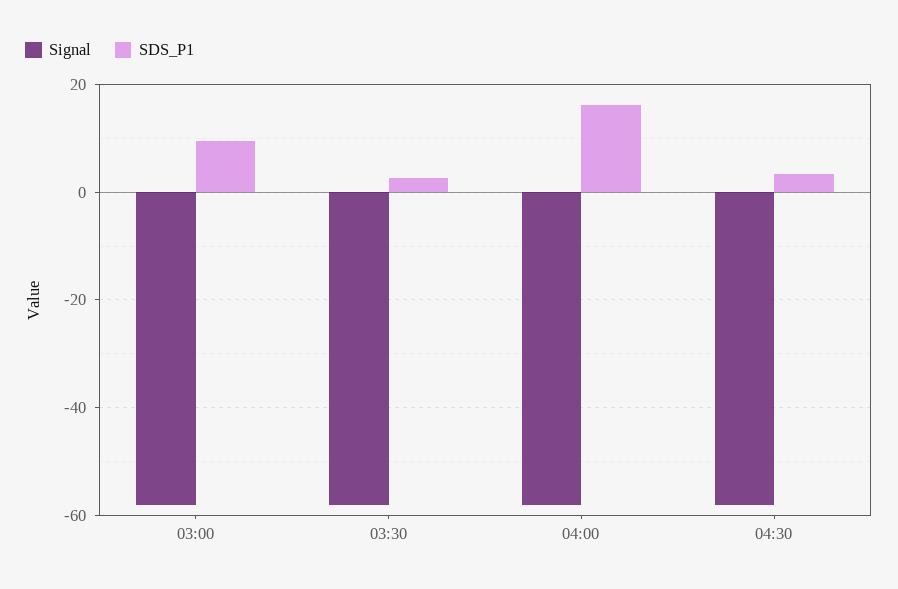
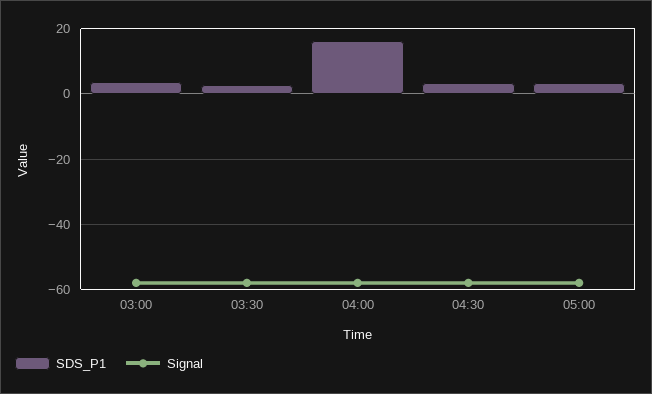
SDS_P1, 03:00: 10 -> 4
SDS_P1, 05:00: none -> 4
Signal, 05:00: none -> -58

